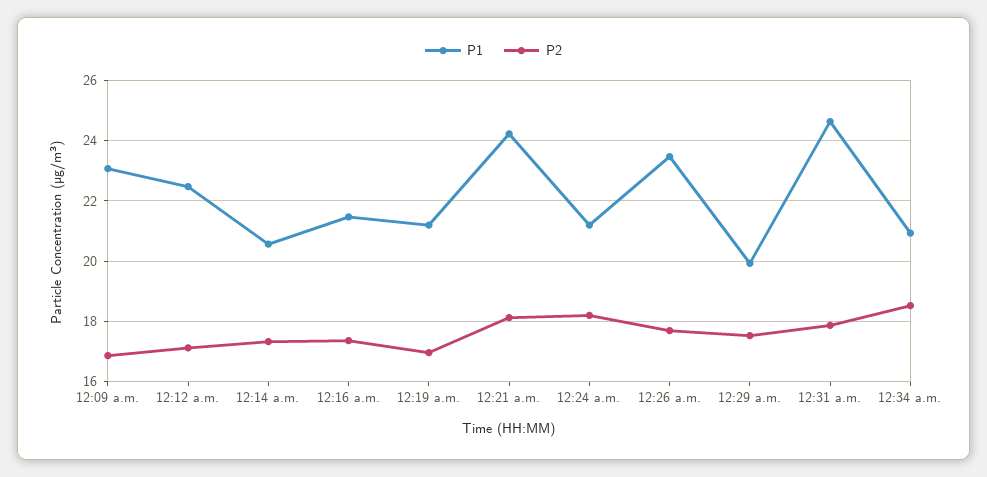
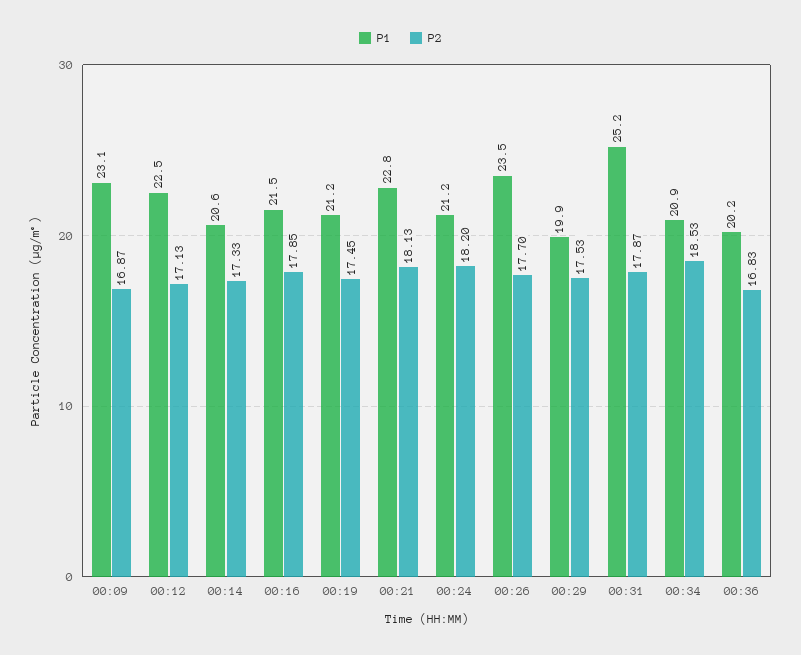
P2, 12:16 a.m.: 17.4 -> 17.85
P2, 12:19 a.m.: 17 -> 17.45
P1, 12:21 a.m.: 24.2 -> 22.8
P1, 12:31 a.m.: 24.6 -> 25.2
P1, 00:36: none -> 20.2
P2, 00:36: none -> 16.83

